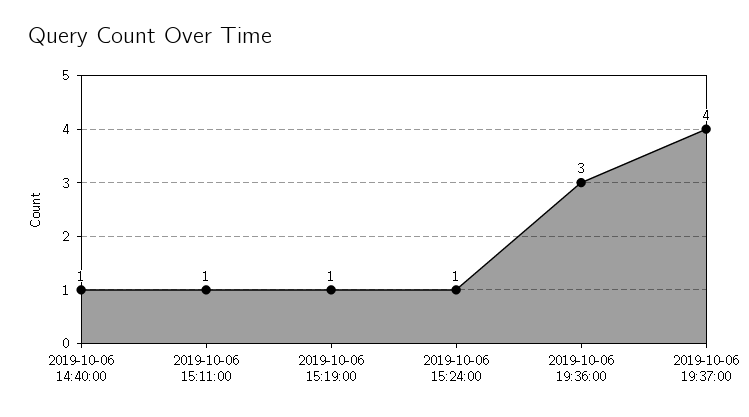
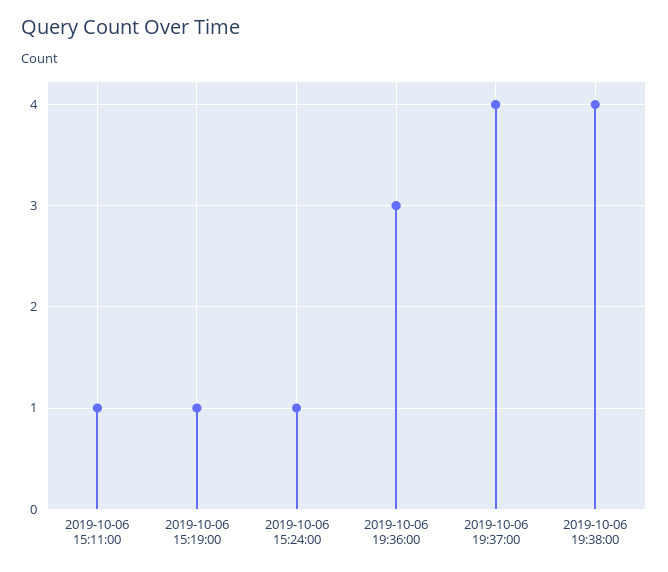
2019-10-06 14:40:00: 1 -> none
2019-10-06 19:38:00: none -> 4

